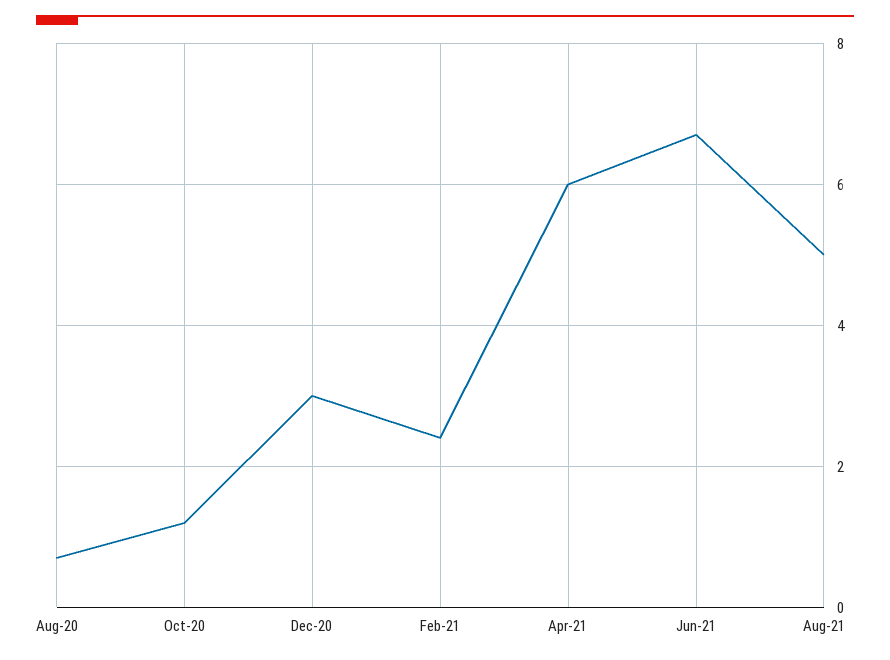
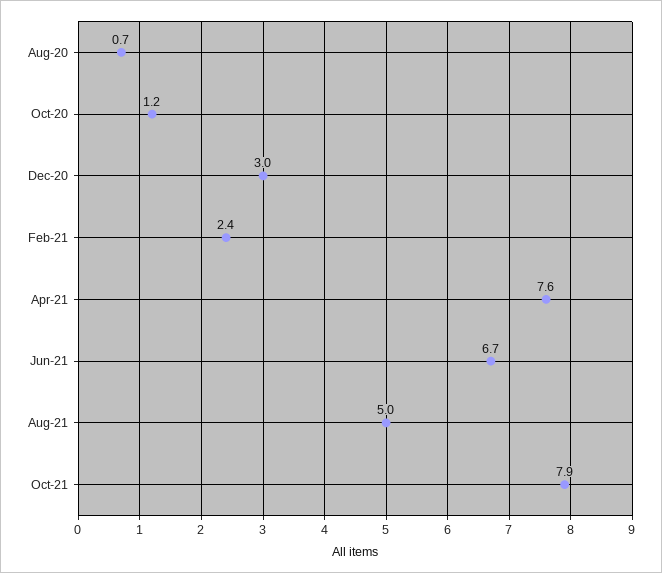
Apr-21: 6 -> 7.6
Oct-21: none -> 7.9

